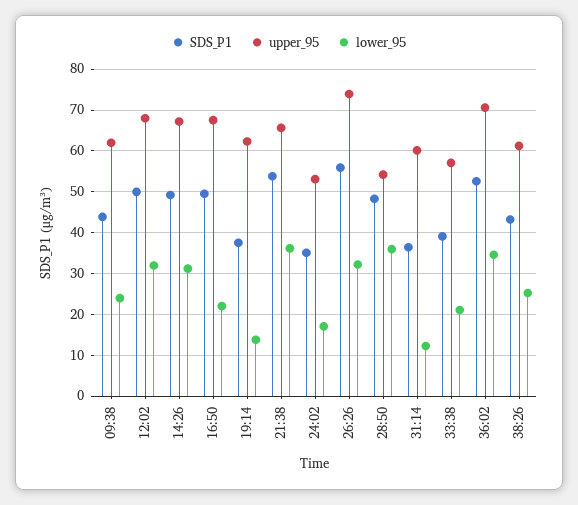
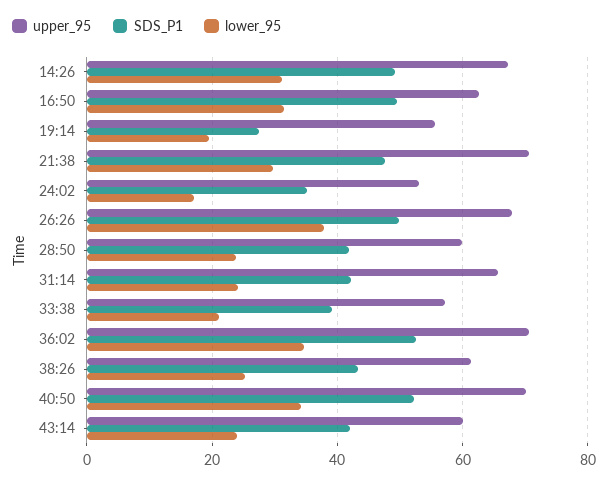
SDS_P1, 09:38: 44 -> none
upper_95, 09:38: 62 -> none
lower_95, 09:38: 24 -> none
SDS_P1, 12:02: 50 -> none
upper_95, 12:02: 68 -> none
lower_95, 12:02: 32 -> none
upper_95, 16:50: 68 -> 62
lower_95, 16:50: 22 -> 32
SDS_P1, 19:14: 38 -> 28
upper_95, 19:14: 62 -> 56
lower_95, 19:14: 14 -> 20
SDS_P1, 21:38: 54 -> 48
upper_95, 21:38: 66 -> 70
lower_95, 21:38: 36 -> 30
SDS_P1, 26:26: 56 -> 50
upper_95, 26:26: 74 -> 68
lower_95, 26:26: 32 -> 38
SDS_P1, 28:50: 48 -> 42
upper_95, 28:50: 54 -> 60
lower_95, 28:50: 36 -> 24
SDS_P1, 31:14: 36 -> 42
upper_95, 31:14: 60 -> 66
lower_95, 31:14: 12 -> 24
upper_95, 40:50: none -> 70
SDS_P1, 40:50: none -> 52
lower_95, 40:50: none -> 34
upper_95, 43:14: none -> 60
SDS_P1, 43:14: none -> 42
lower_95, 43:14: none -> 24

